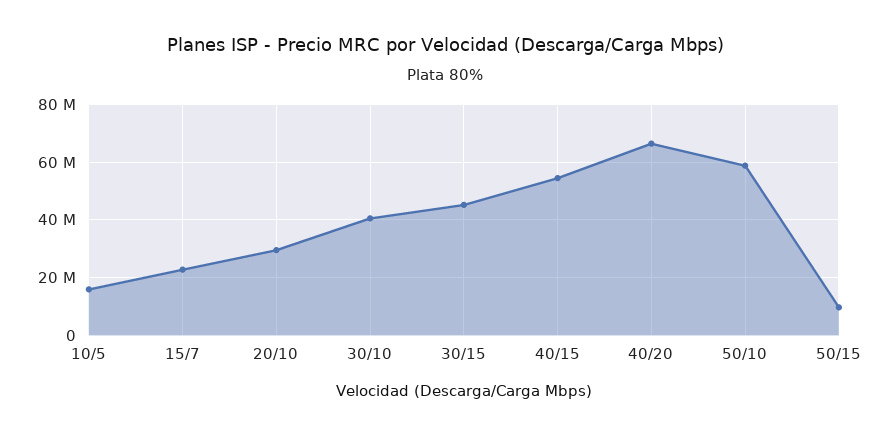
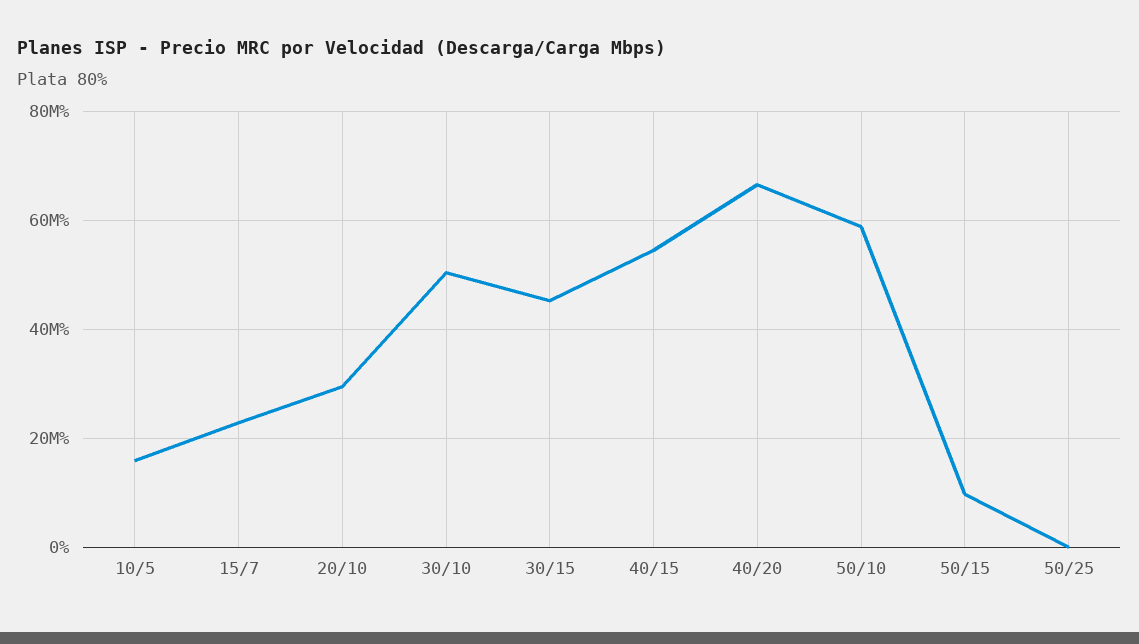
30/10: 40000000 -> 50000000
50/25: none -> 0

